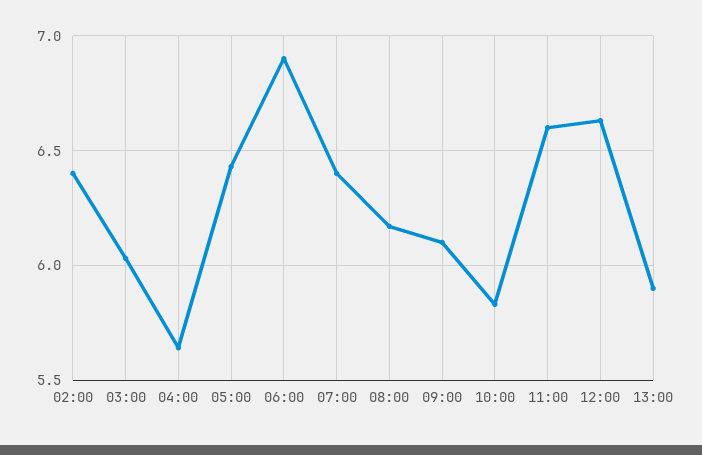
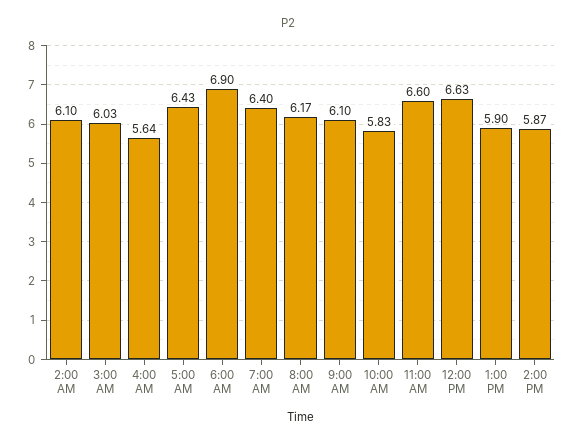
02:00: 6.4 -> 6.1
2:00 PM: none -> 5.87

